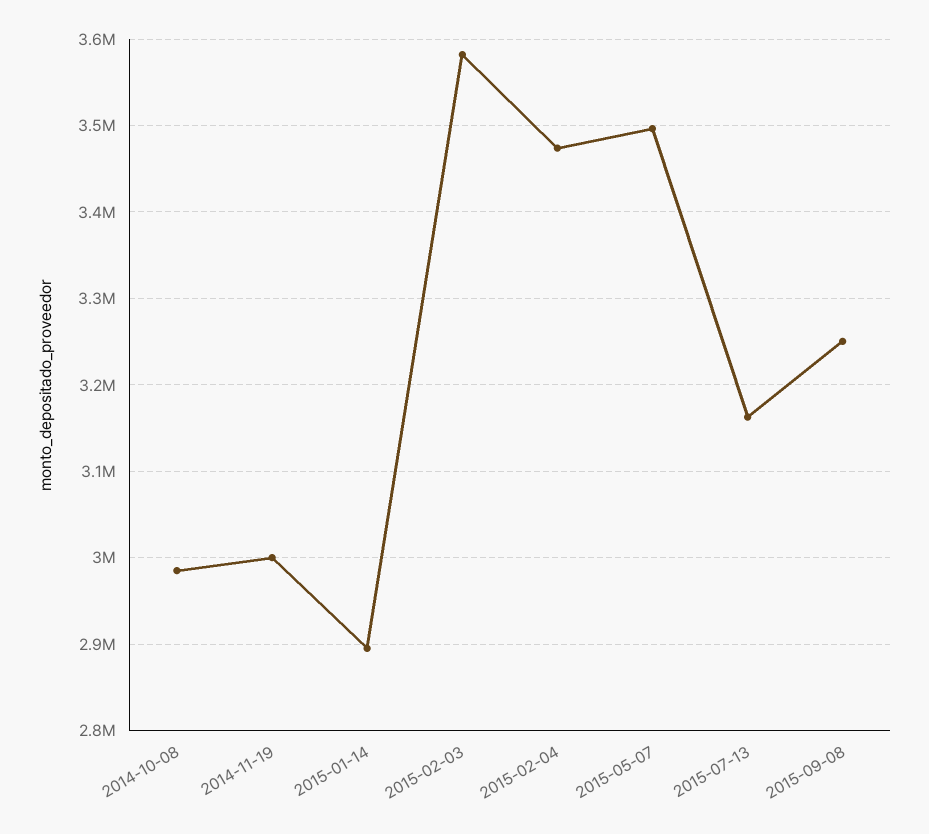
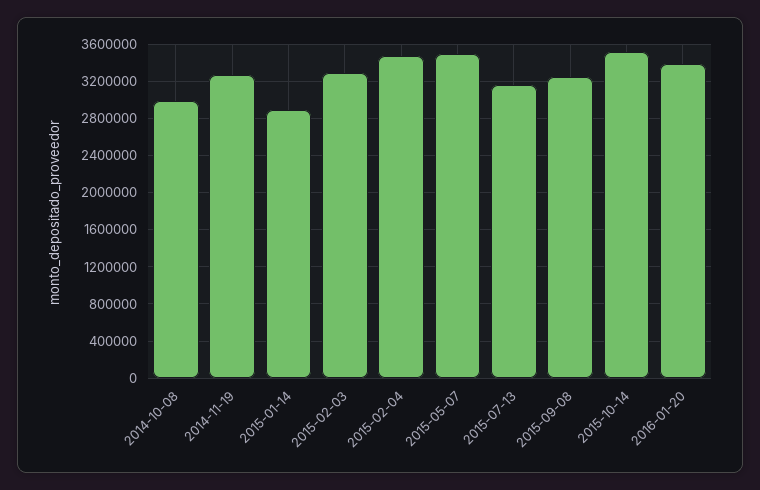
2014-11-19: 3000000 -> 3300000
2015-02-03: 3580000 -> 3300000
2015-10-14: none -> 3500000
2016-01-20: none -> 3400000

